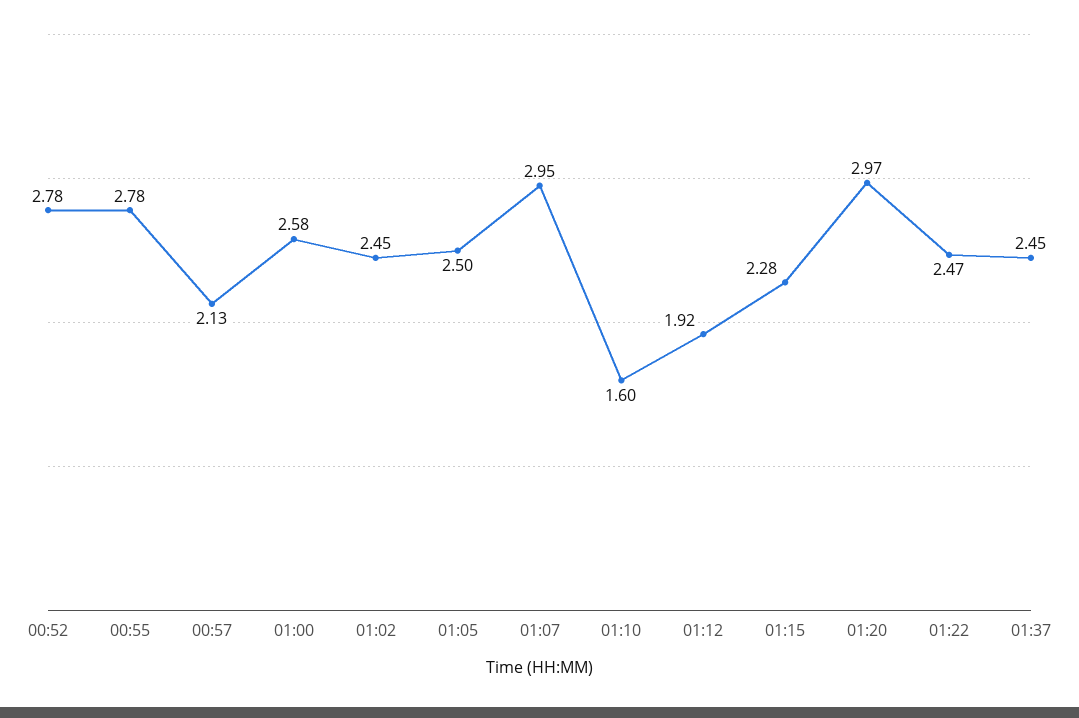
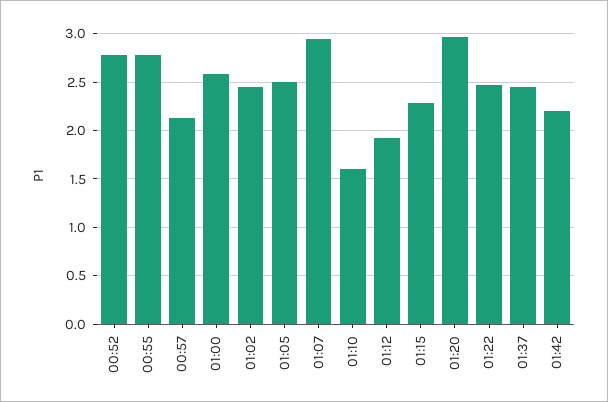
01:42: none -> 2.2

